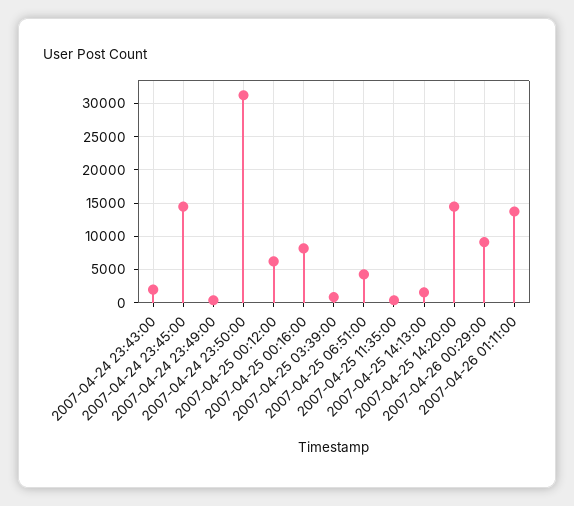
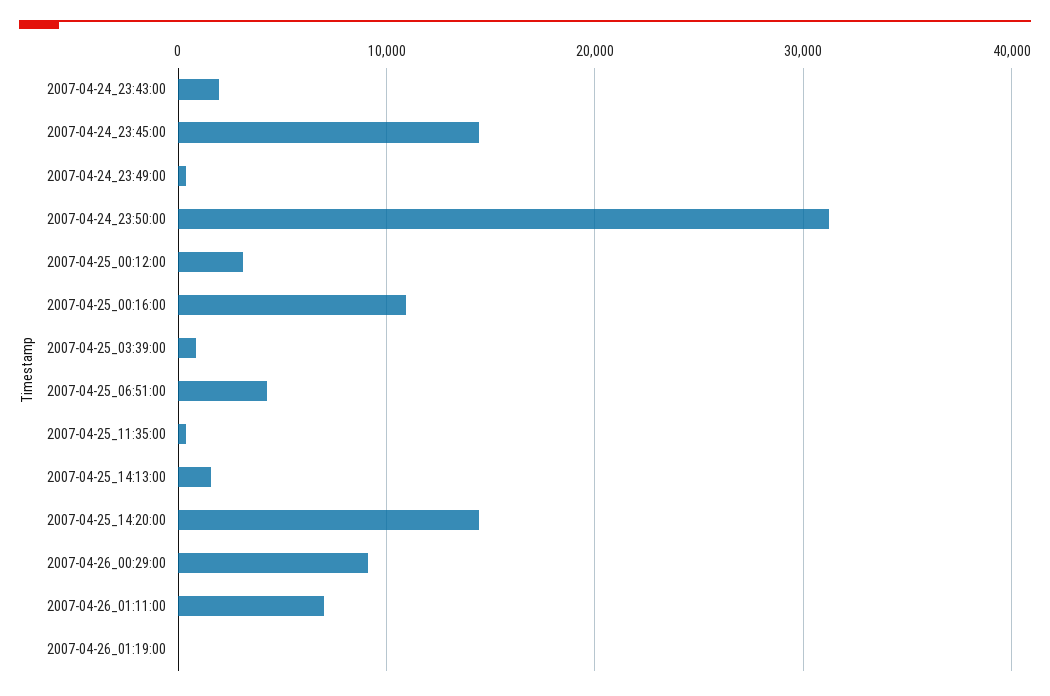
2007-04-25 00:12:00: 6000 -> 3000
2007-04-25 00:16:00: 8000 -> 11000
2007-04-26 01:11:00: 14000 -> 7000
2007-04-26_01:19:00: none -> 0

